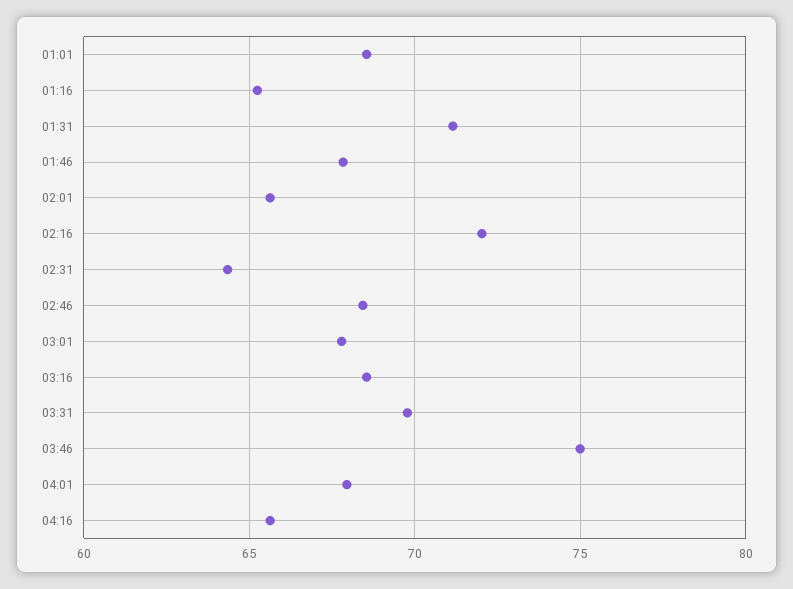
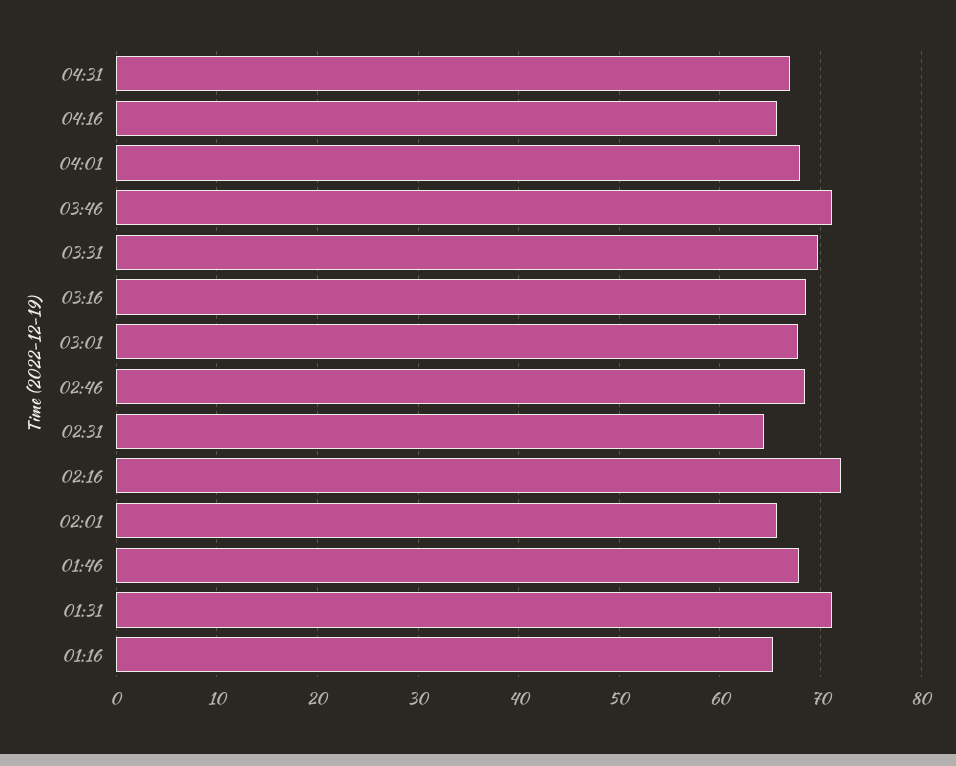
01:01: 68.5 -> none
03:46: 75 -> 71
04:31: none -> 67

